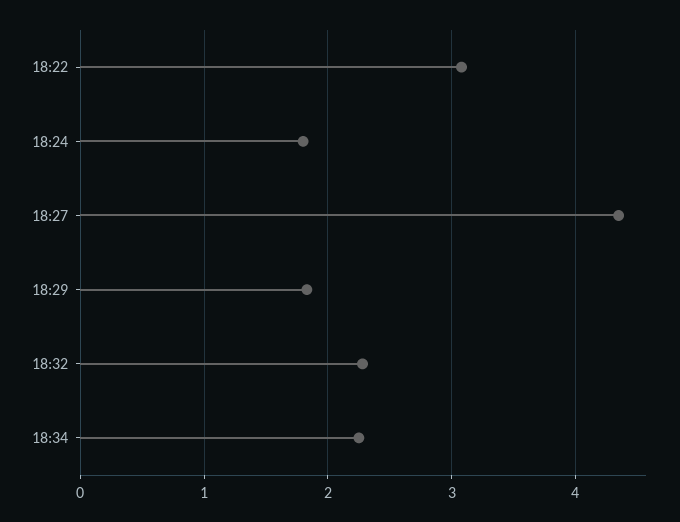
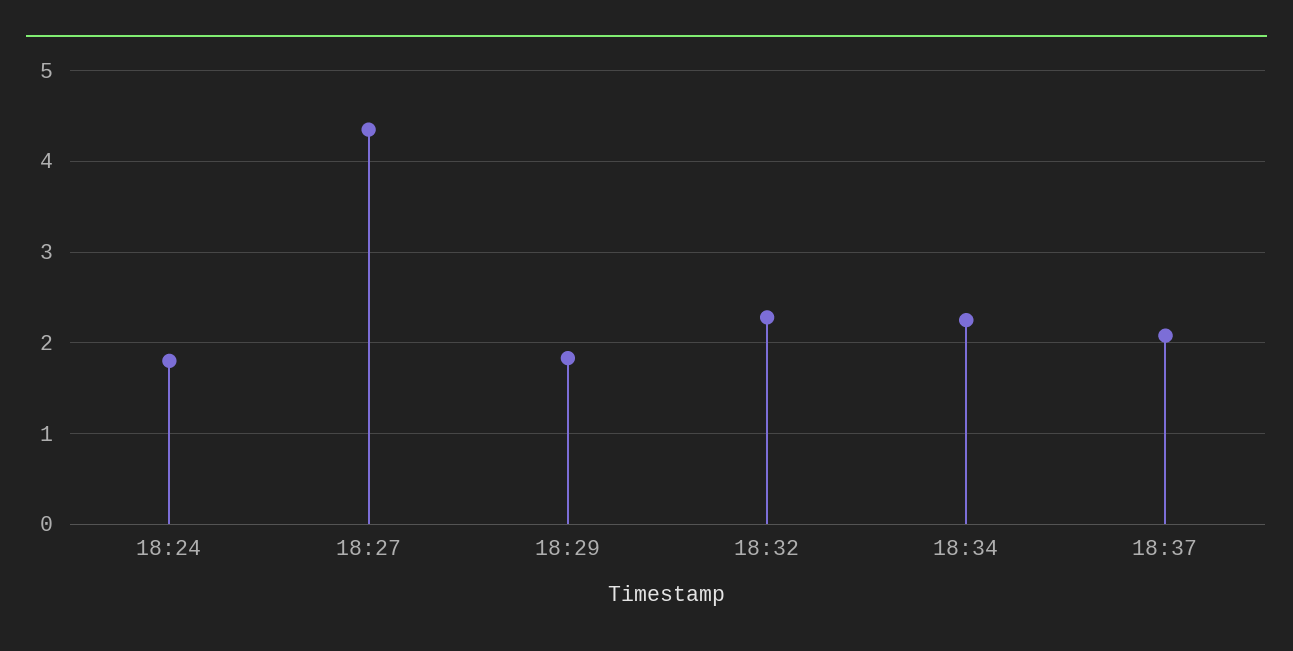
18:22: 3.1 -> none
18:37: none -> 2.1

